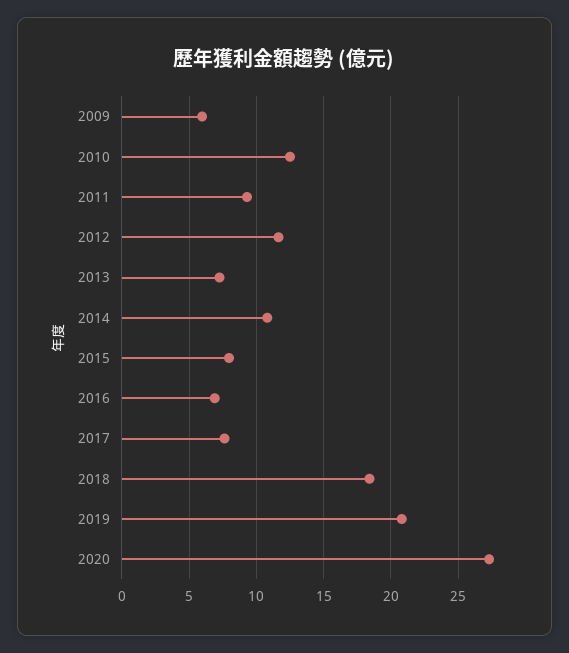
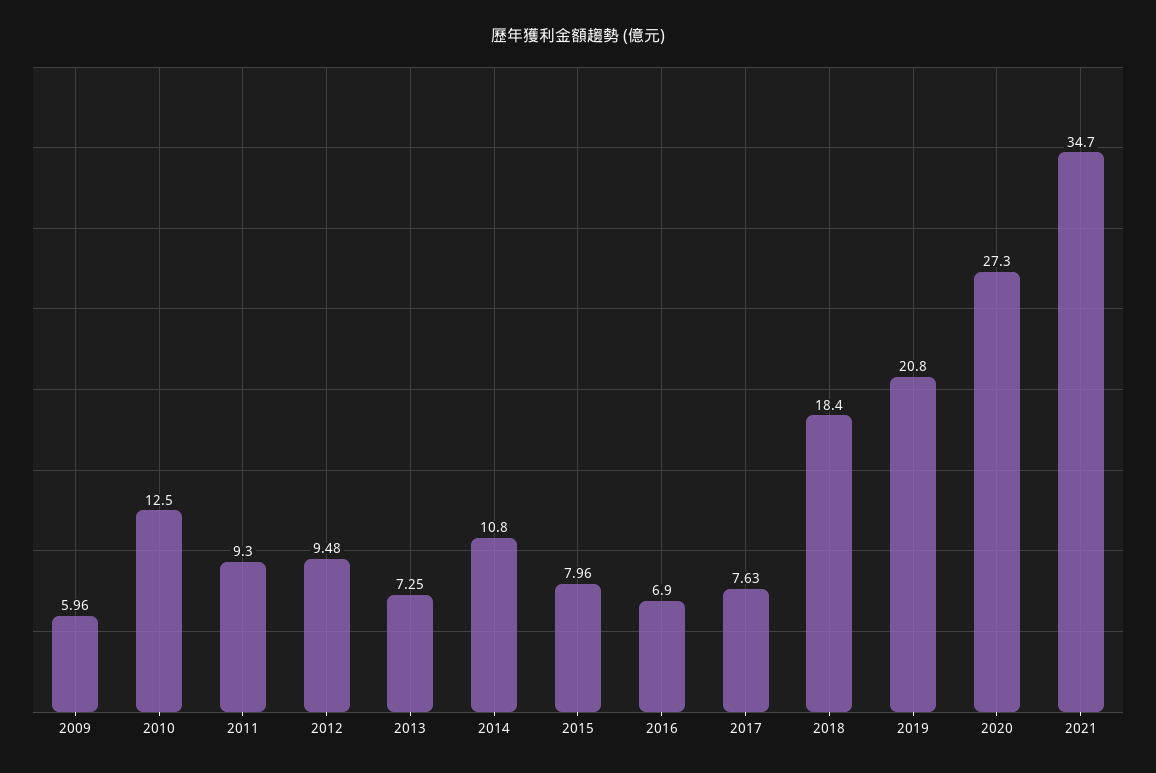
2012: 11.5 -> 9.48
2021: none -> 34.7

